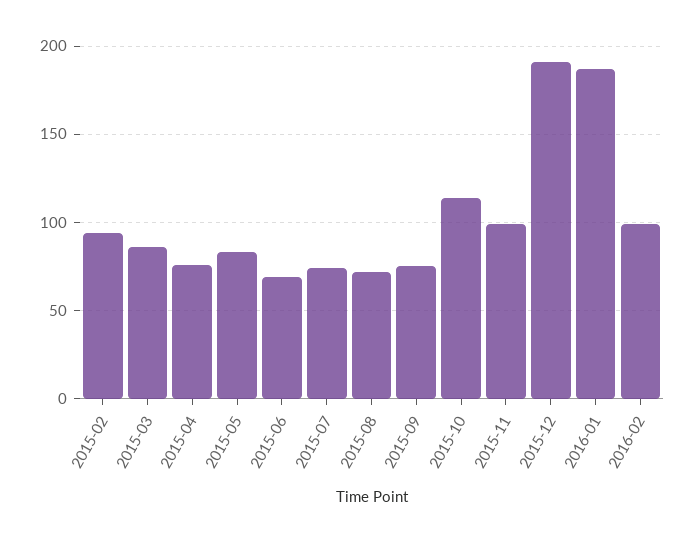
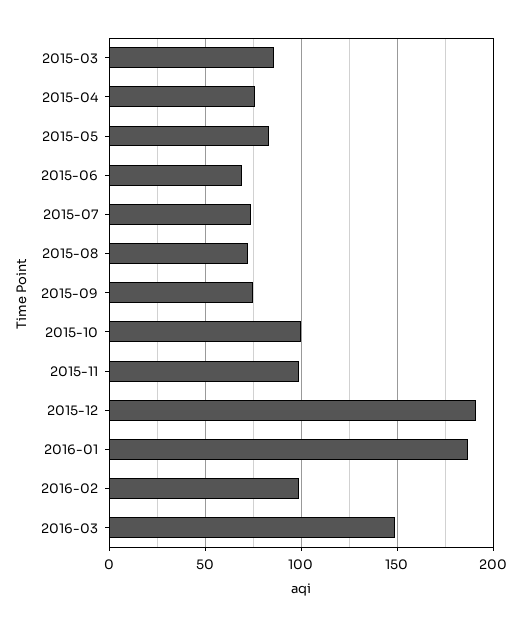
2015-02: 95 -> none
2015-10: 115 -> 100
2016-03: none -> 150

